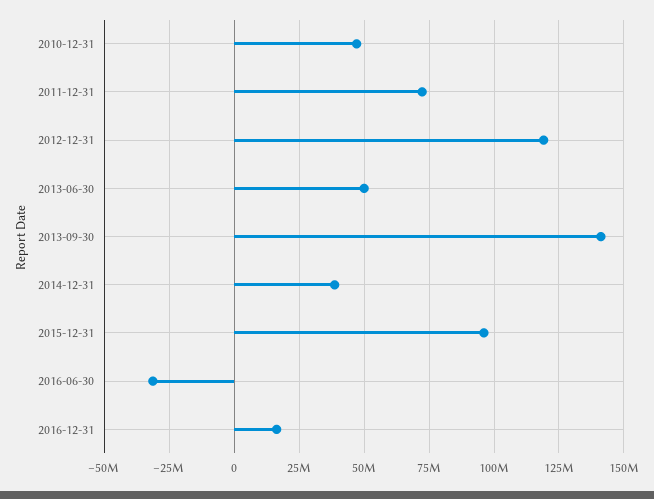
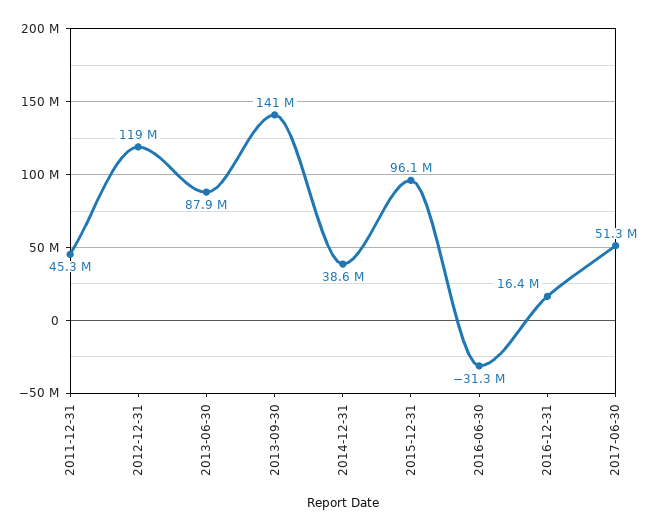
2010-12-31: 47500000 -> none
2011-12-31: 72500000 -> 45300000
2013-06-30: 50000000 -> 87900000
2017-06-30: none -> 51300000

